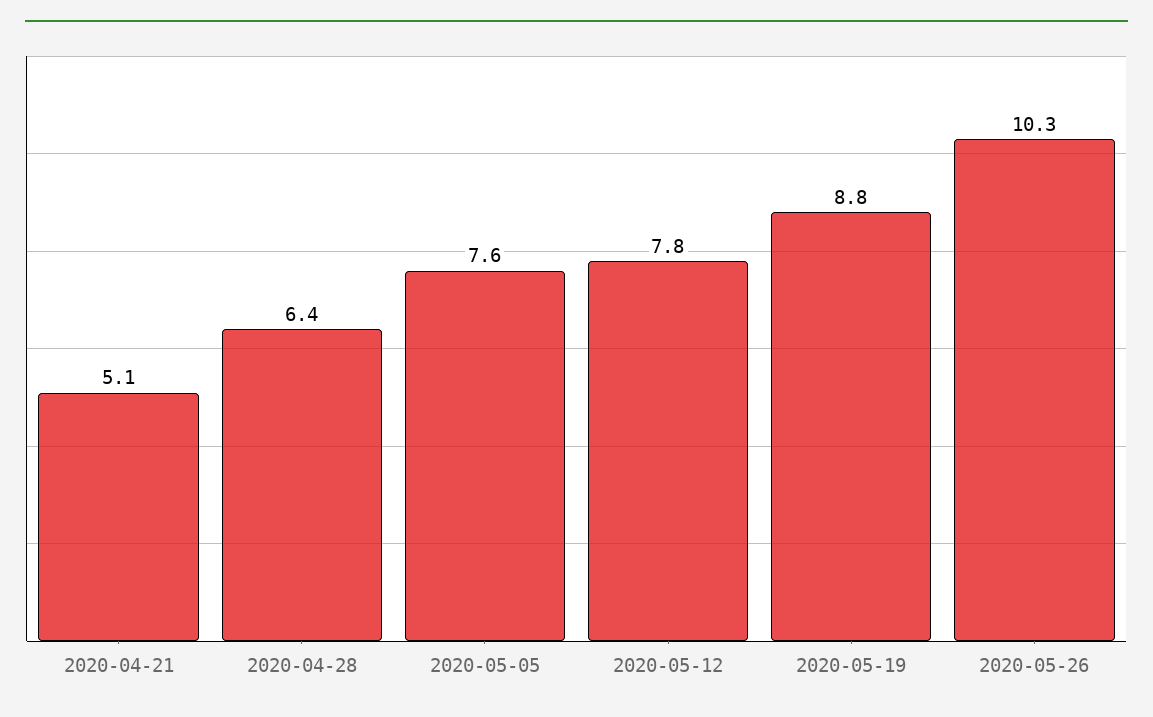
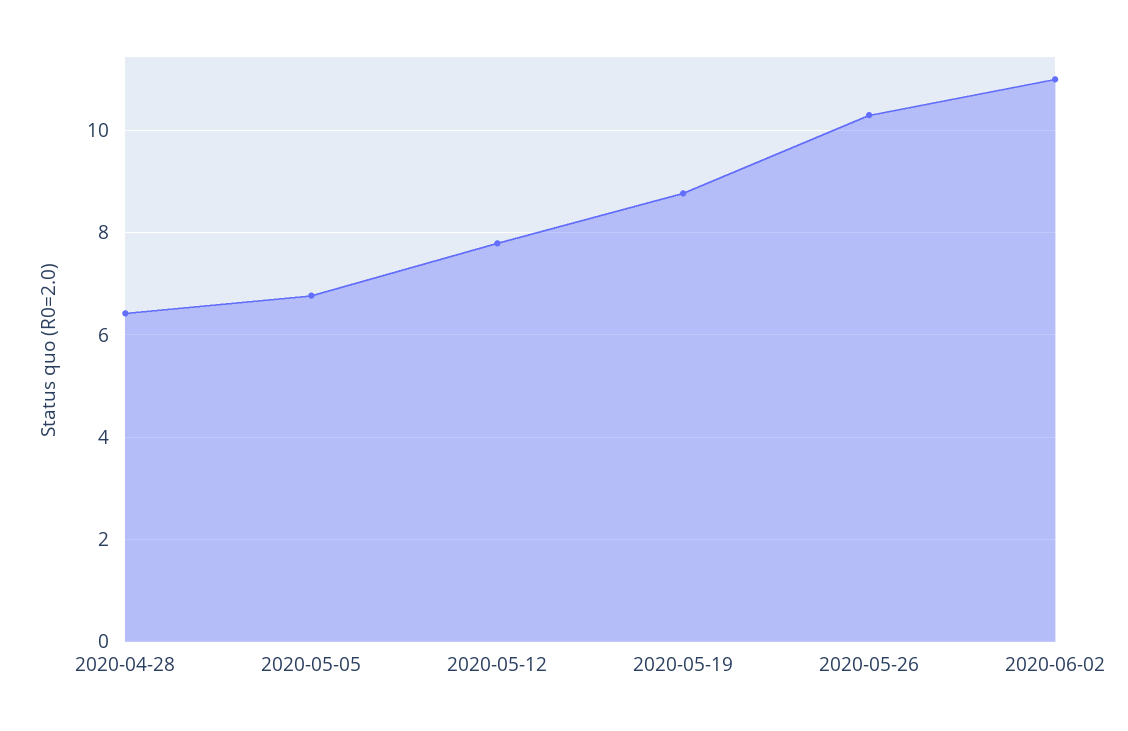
2020-04-21: 5.1 -> none
2020-05-05: 7.6 -> 6.8
2020-06-02: none -> 11

